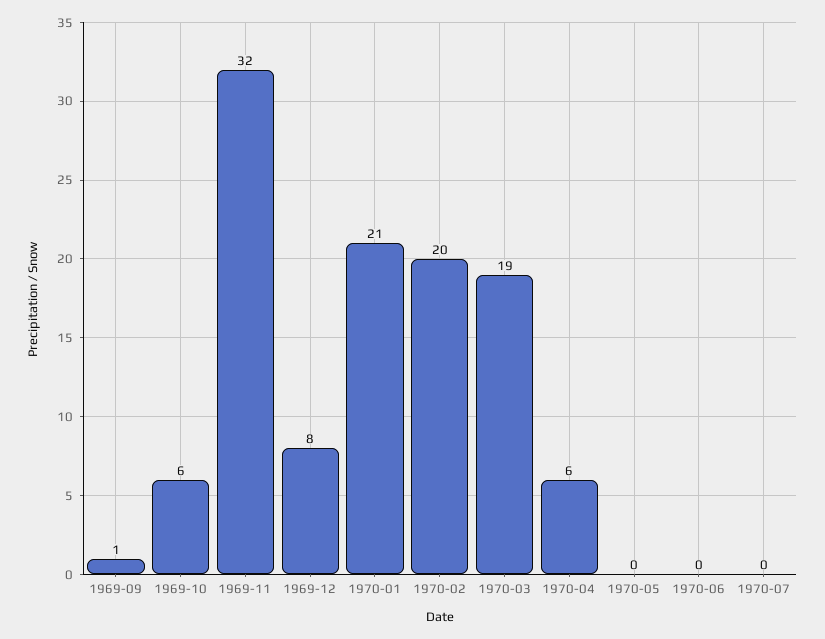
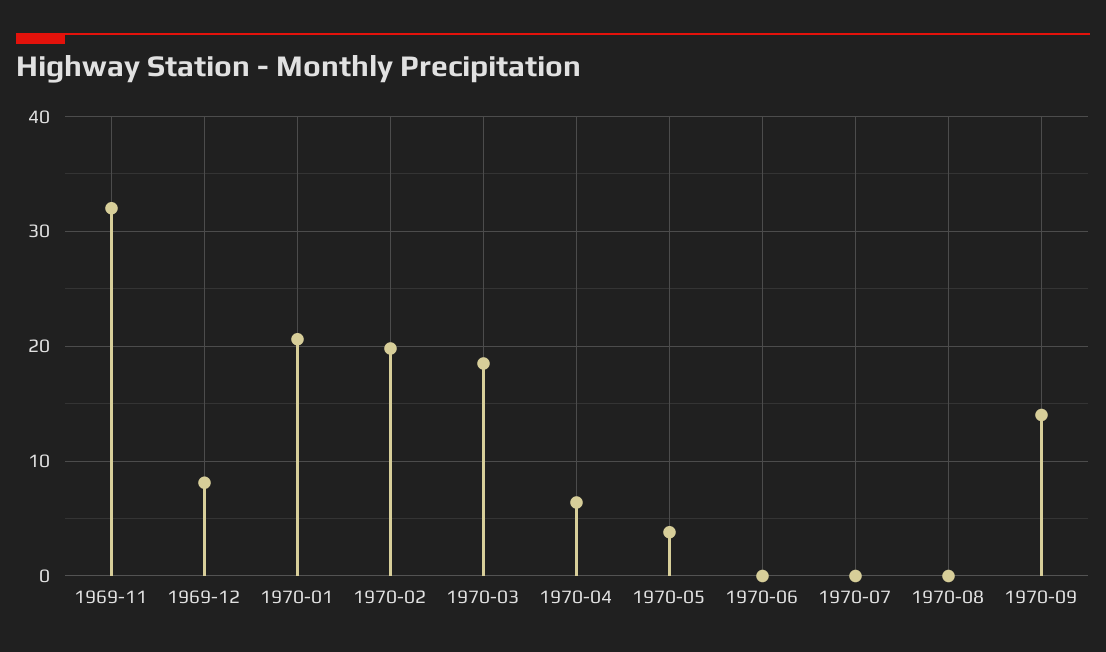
1969-09: 1 -> none
1969-10: 6 -> none
1970-05: 0 -> 4
1970-08: none -> 0
1970-09: none -> 14

